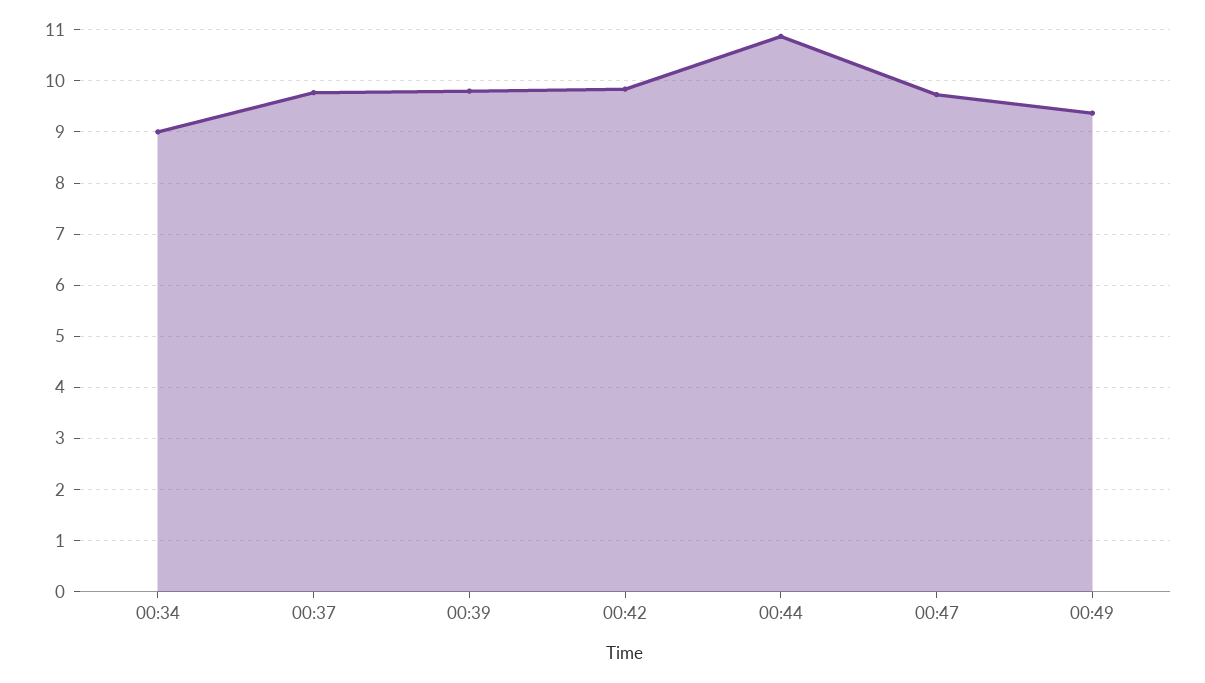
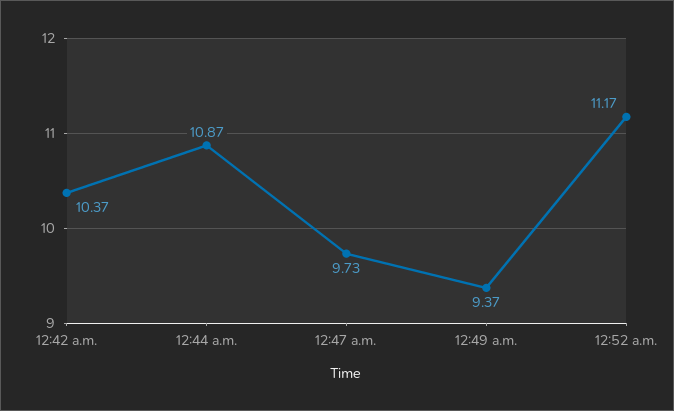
00:34: 9 -> none
00:37: 9.8 -> none
00:39: 9.8 -> none
00:42: 9.8 -> 10.37
12:52 a.m.: none -> 11.17

